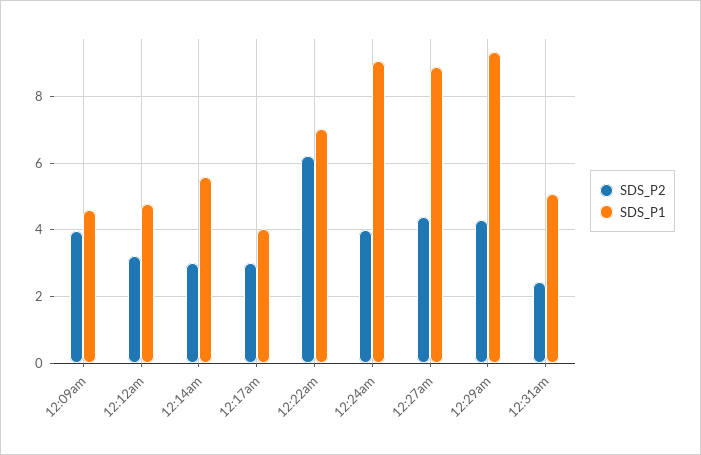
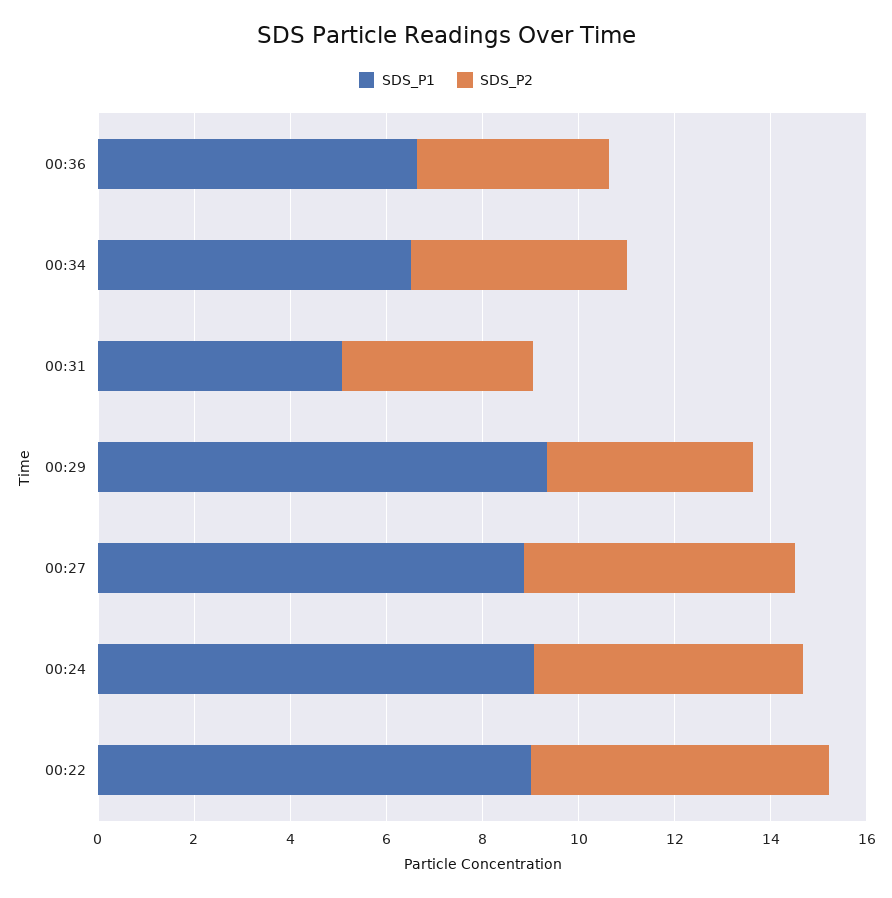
SDS_P2, 12:09am: 4 -> none
SDS_P1, 12:09am: 4.6 -> none
SDS_P2, 12:12am: 3.2 -> none
SDS_P1, 12:12am: 4.8 -> none
SDS_P2, 12:14am: 3 -> none
SDS_P1, 12:14am: 5.6 -> none
SDS_P2, 12:17am: 3 -> none
SDS_P1, 12:17am: 4 -> none
SDS_P1, 12:22am: 7 -> 9
SDS_P2, 12:24am: 4 -> 5.5
SDS_P2, 12:27am: 4.4 -> 5.5
SDS_P2, 12:31am: 2.4 -> 4
SDS_P1, 00:36: none -> 6.5
SDS_P2, 00:36: none -> 4
SDS_P1, 00:34: none -> 6.5
SDS_P2, 00:34: none -> 4.5

